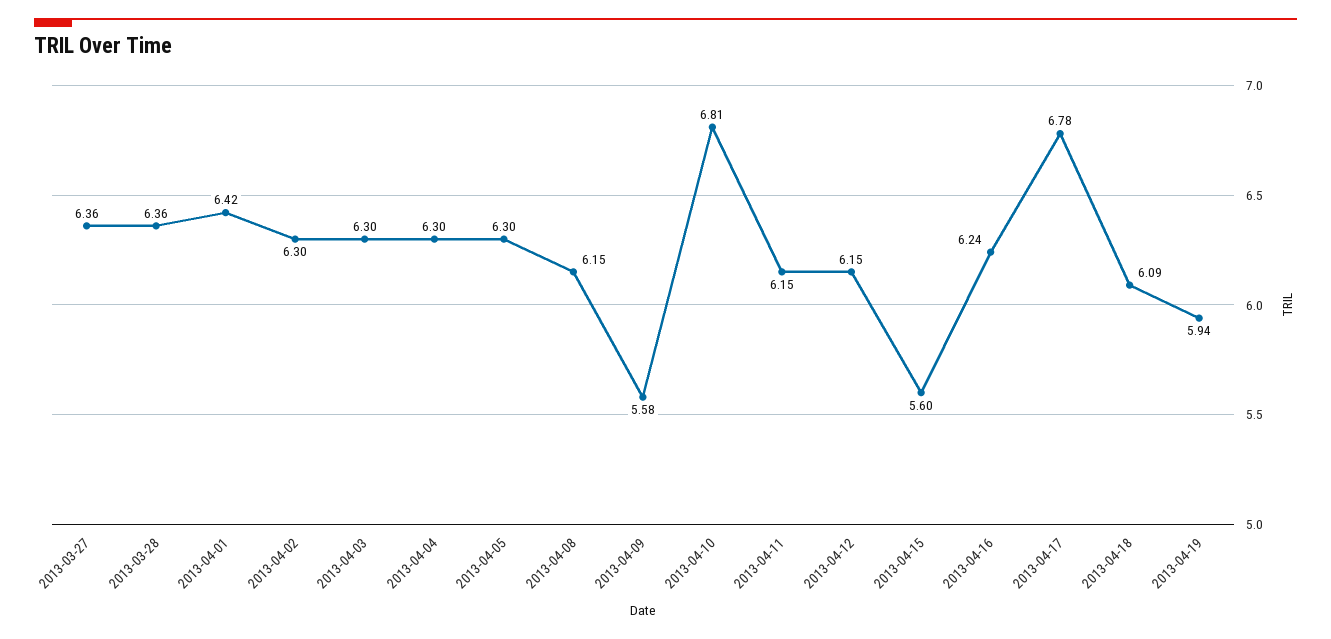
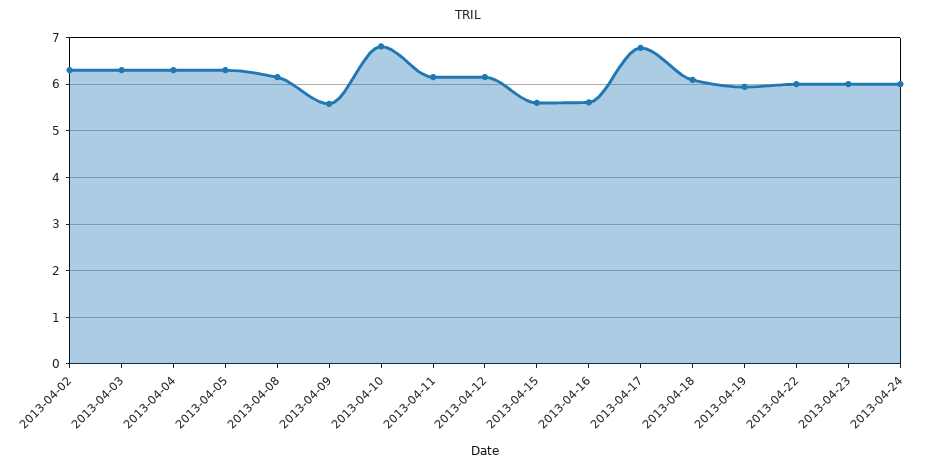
2013-03-27: 6.36 -> none
2013-03-28: 6.36 -> none
2013-04-01: 6.42 -> none
2013-04-16: 6.24 -> 5.6
2013-04-22: none -> 6
2013-04-23: none -> 6
2013-04-24: none -> 6

